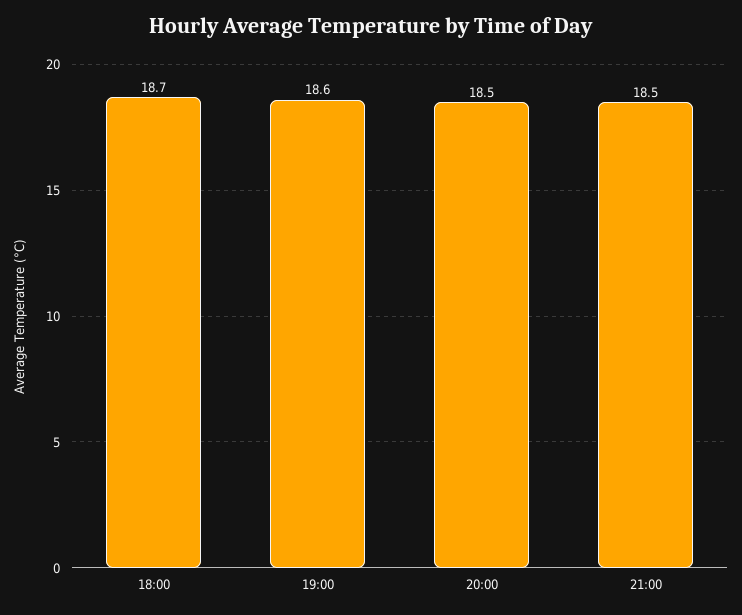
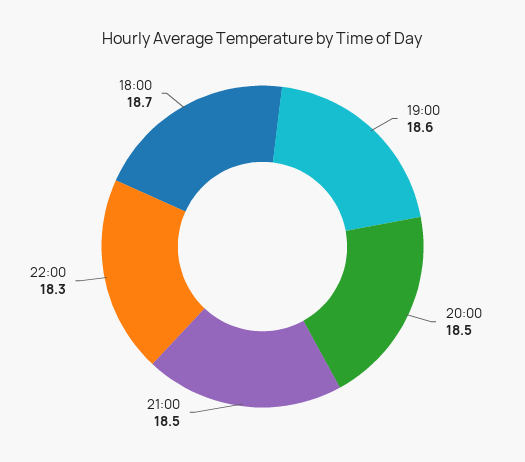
22:00: none -> 18.3

